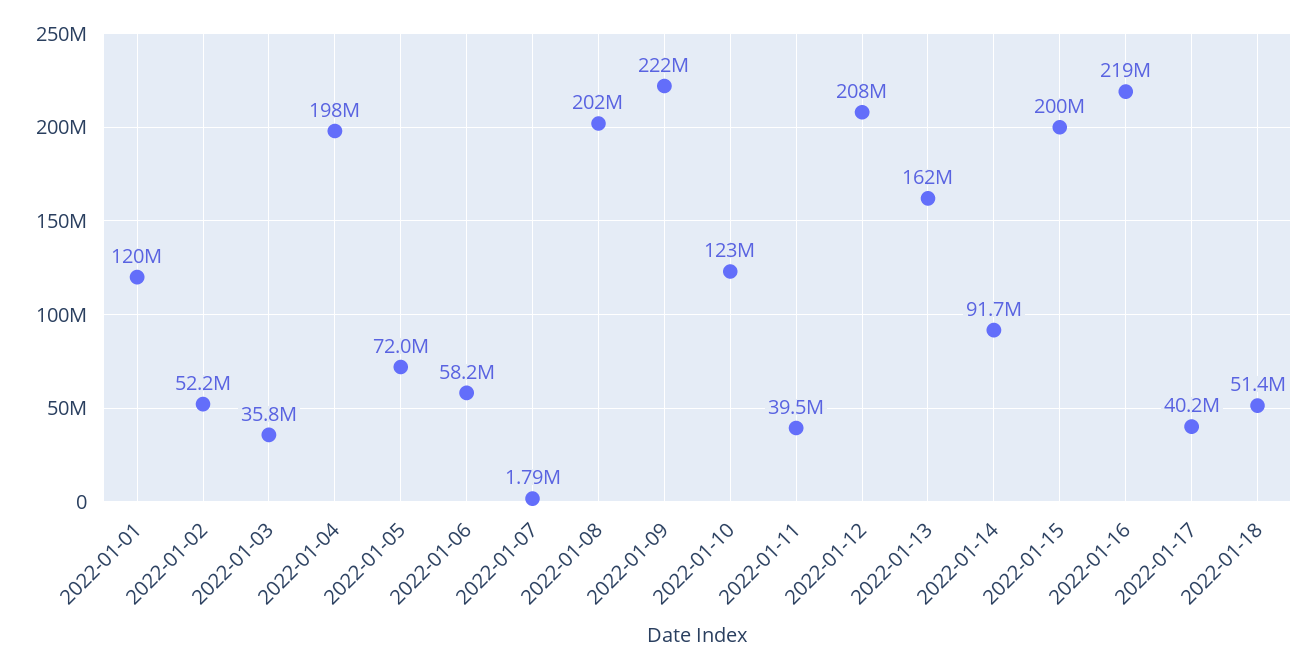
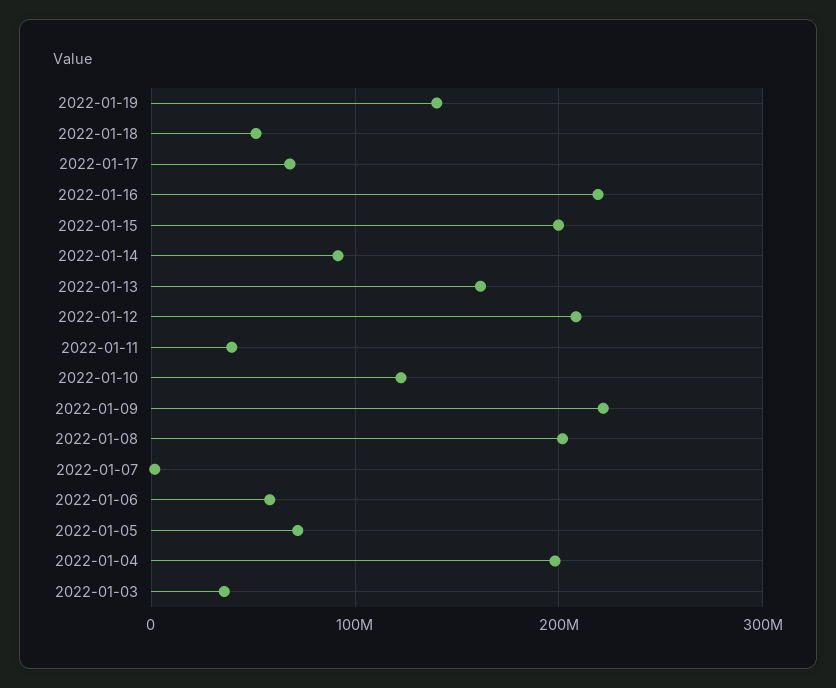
2022-01-01: 120000000 -> none
2022-01-02: 52200000 -> none
2022-01-17: 40200000 -> 70000000
2022-01-19: none -> 140000000

